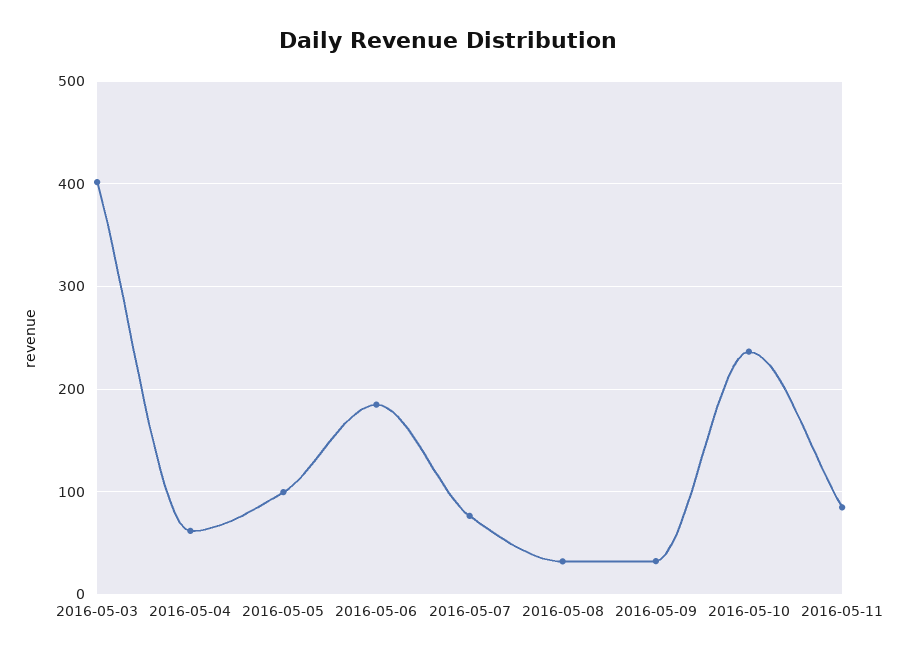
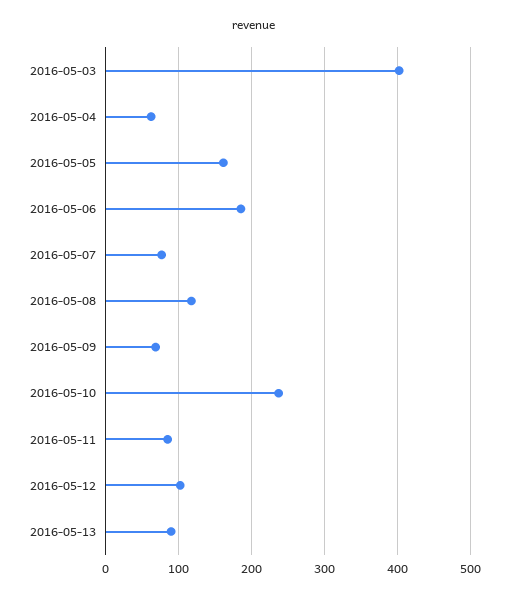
2016-05-05: 100 -> 160
2016-05-08: 30 -> 120
2016-05-09: 30 -> 70
2016-05-12: none -> 100
2016-05-13: none -> 90

